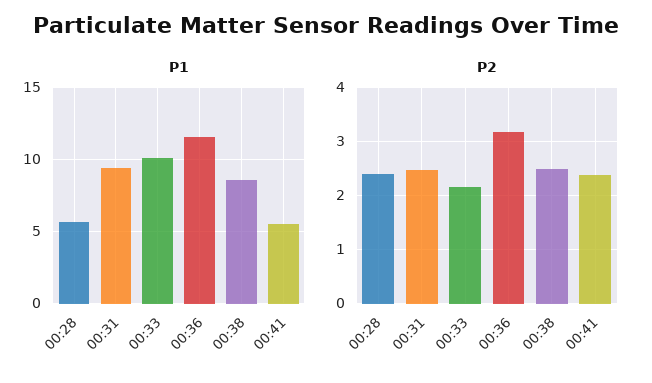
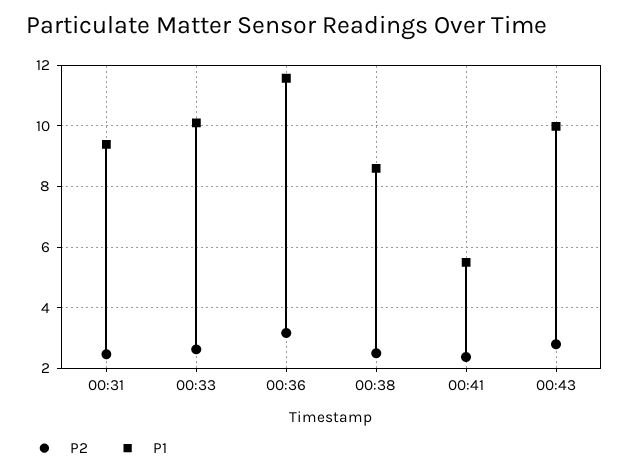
P1, 00:28: 5.5 -> none
P2, 00:28: 2.4 -> none
P2, 00:33: 2.2 -> 2.6
P2, 00:43: none -> 2.8
P1, 00:43: none -> 10

